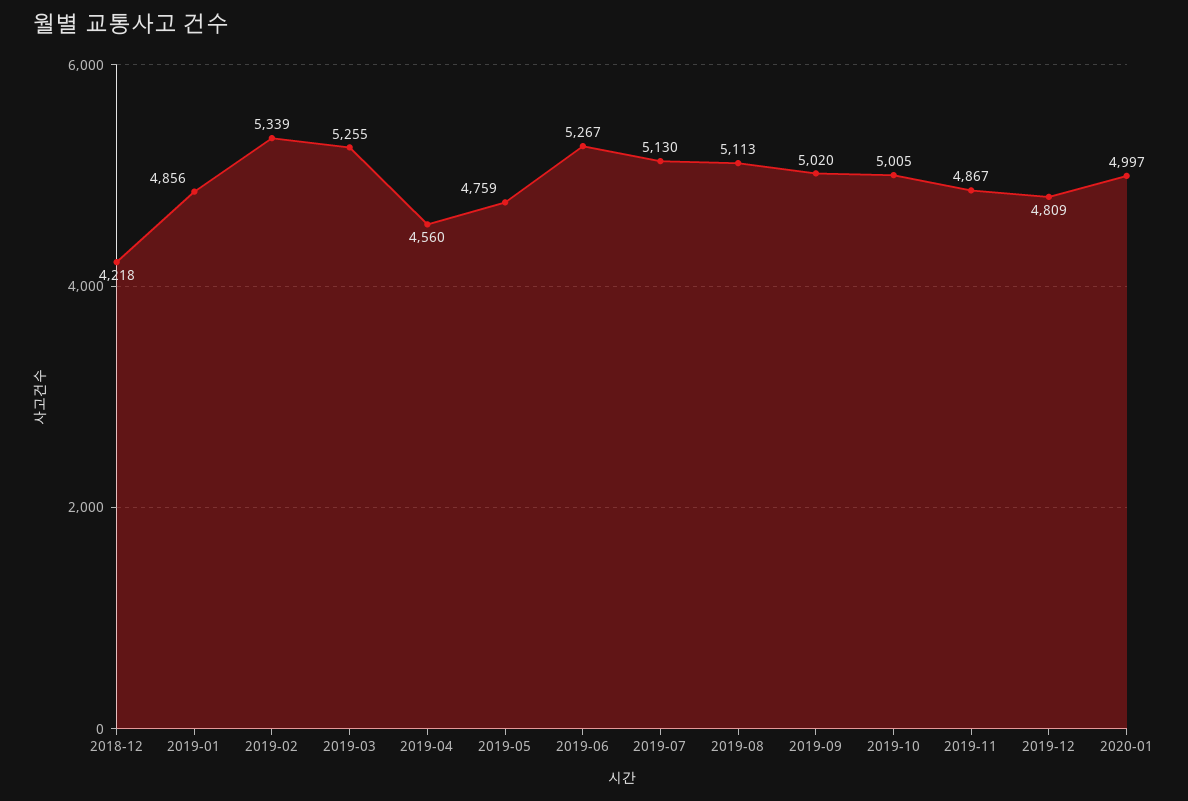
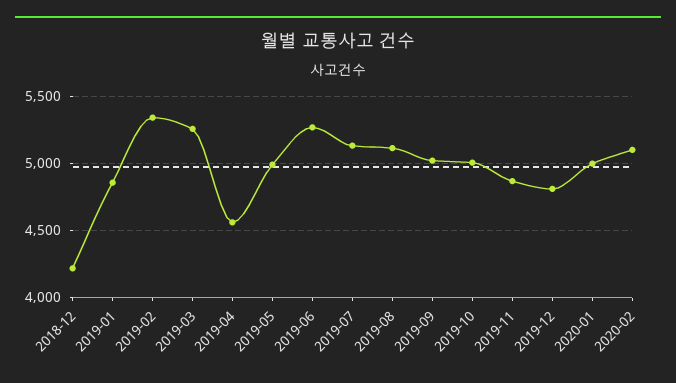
2019-05: 4759 -> 5000
2020-02: none -> 5100

